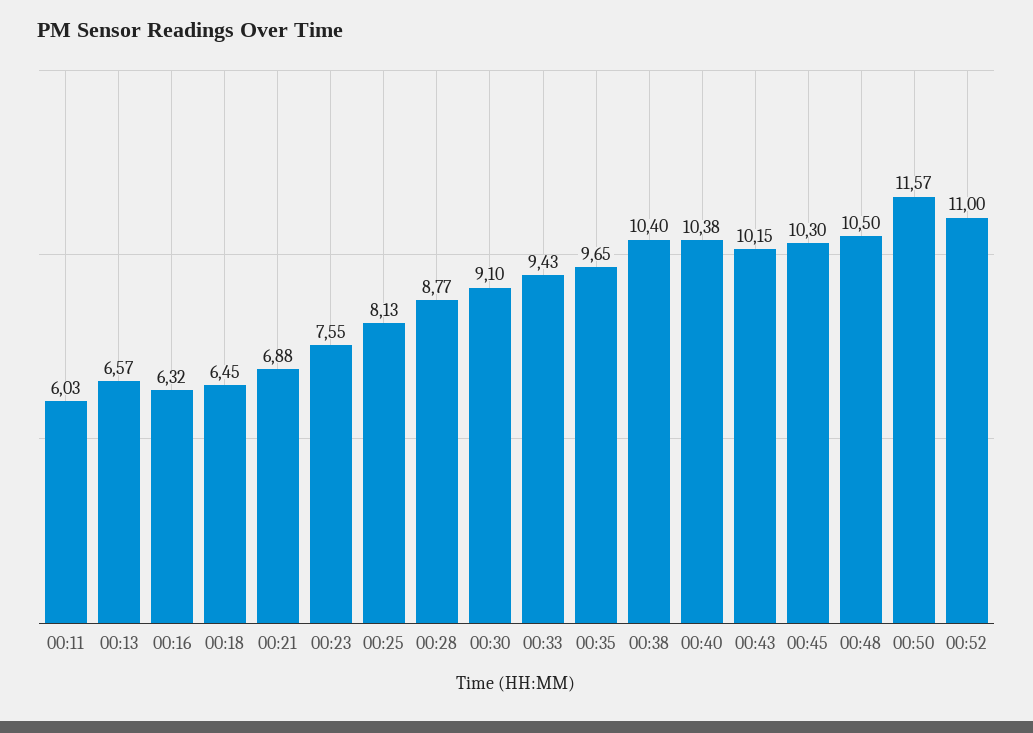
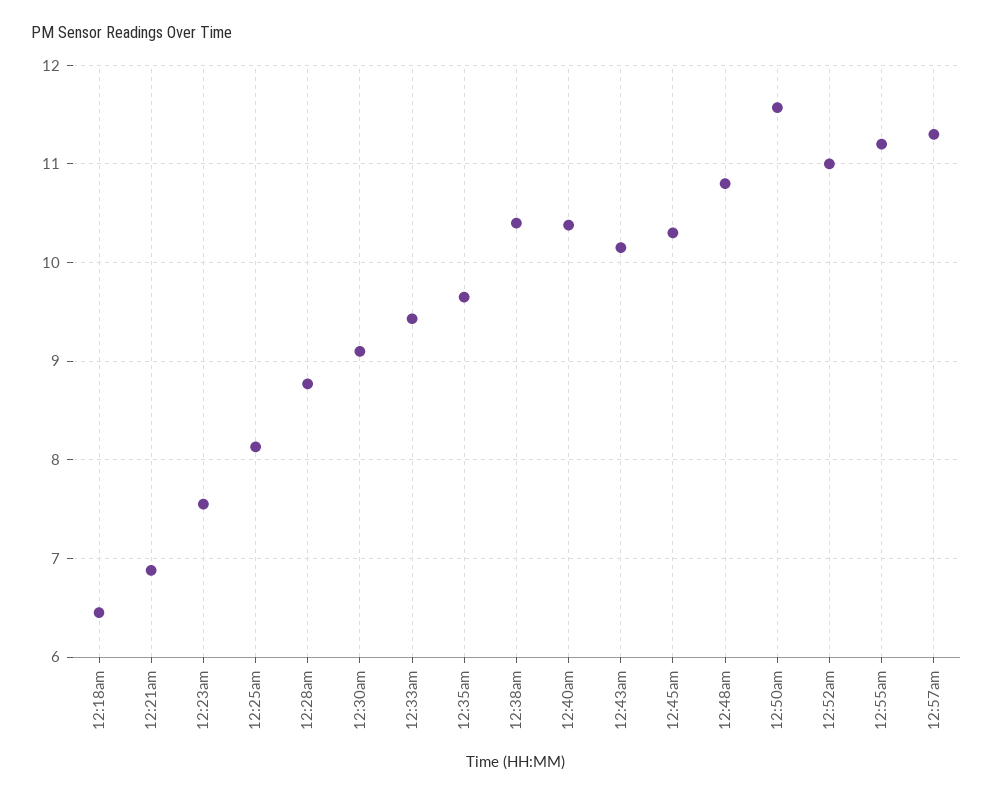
00:11: 6.03 -> none
00:13: 6.57 -> none
00:16: 6.32 -> none
00:48: 10.5 -> 10.8
12:55am: none -> 11.2
12:57am: none -> 11.3

